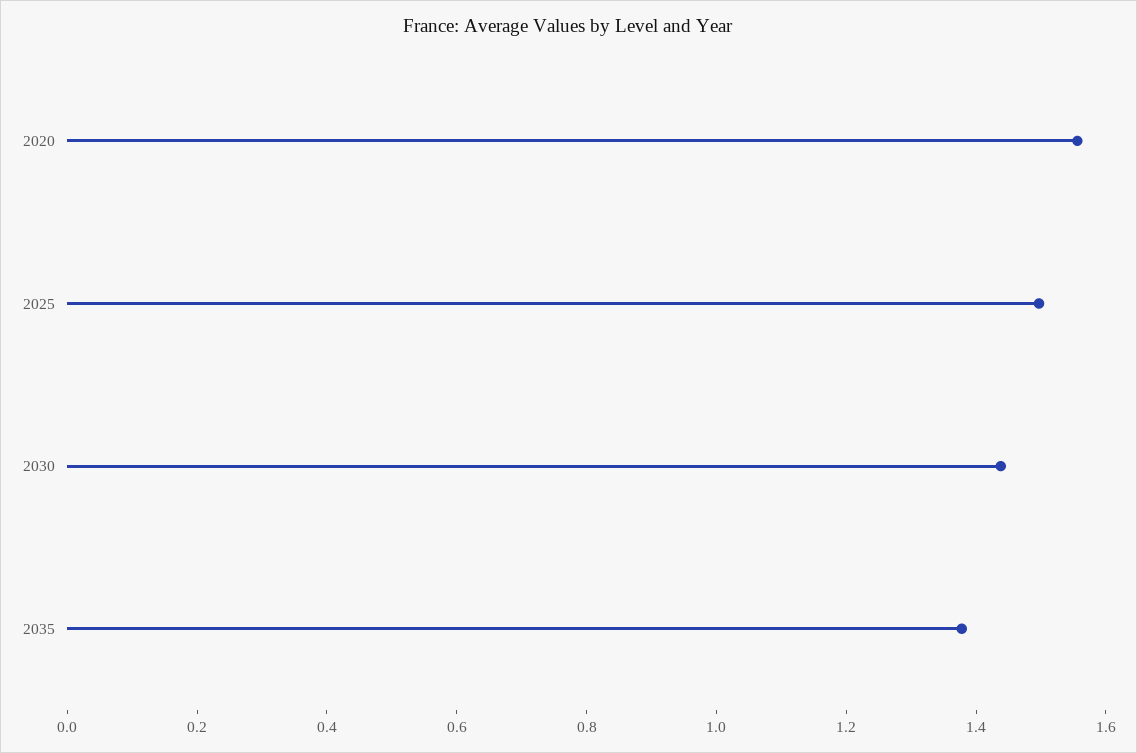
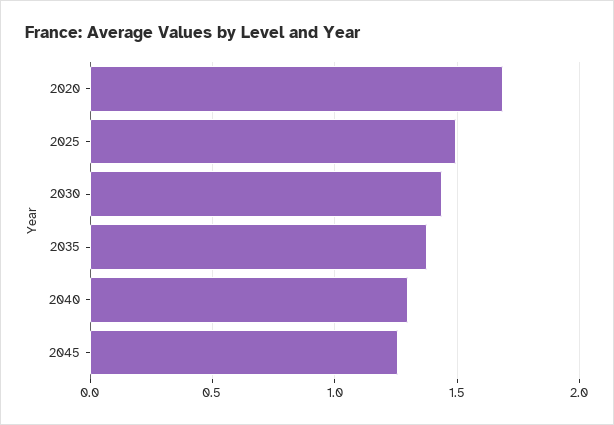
2020: 1.55 -> 1.7
2040: none -> 1.3
2045: none -> 1.25

